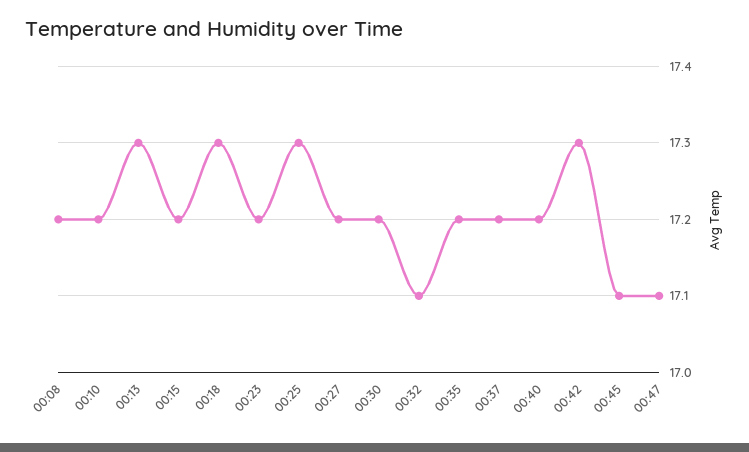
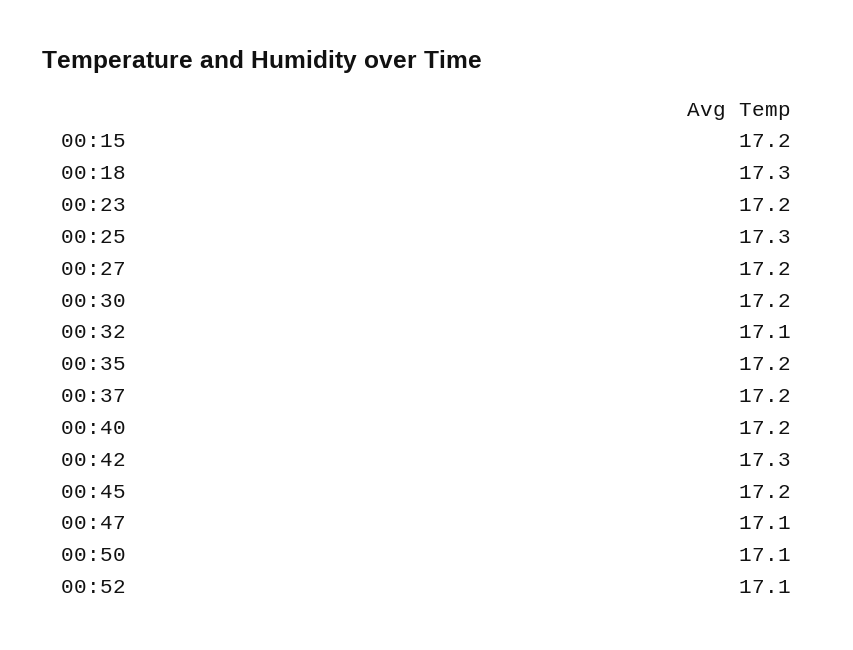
00:08: 17.2 -> none
00:10: 17.2 -> none
00:13: 17.3 -> none
00:45: 17.1 -> 17.2
00:50: none -> 17.1
00:52: none -> 17.1

